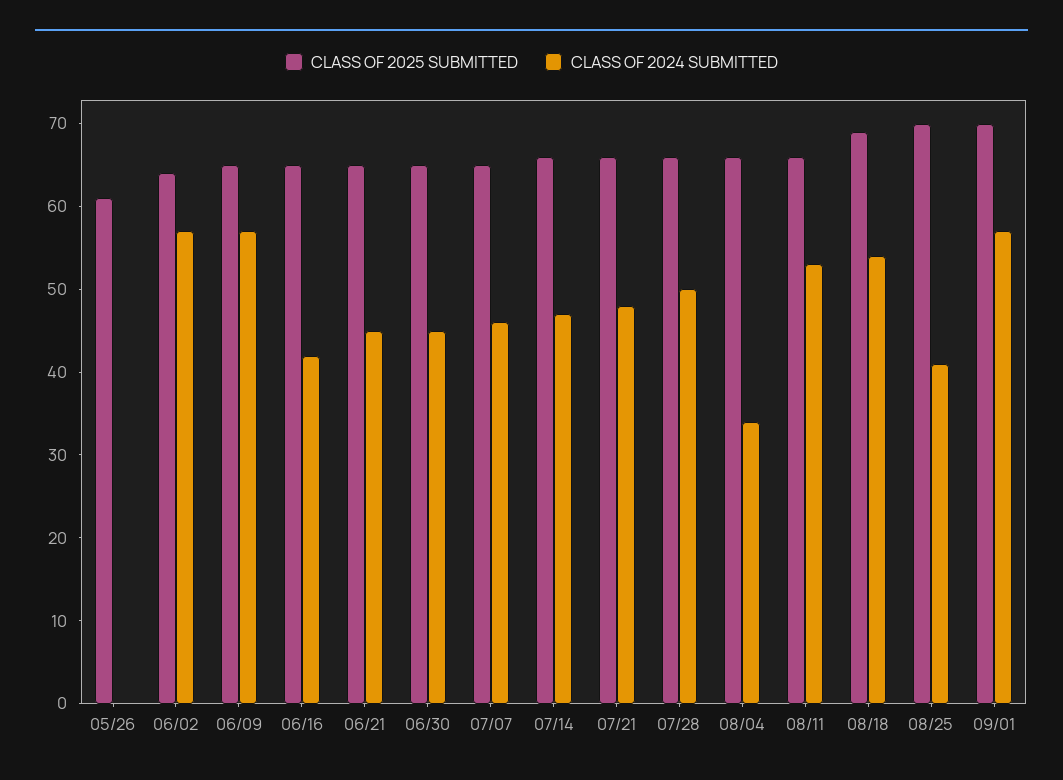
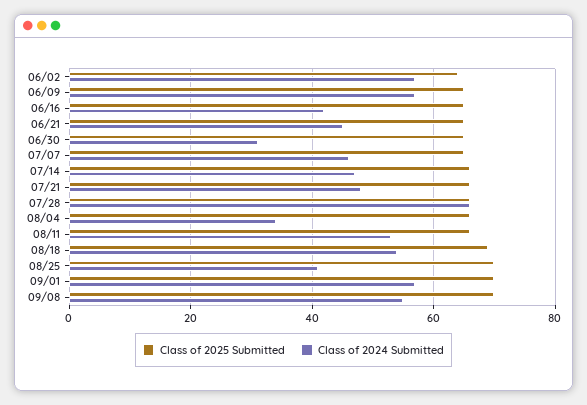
CLASS OF 2025 SUBMITTED, 05/26: 61 -> none
CLASS OF 2024 SUBMITTED, 05/26: 0 -> none
CLASS OF 2024 SUBMITTED, 06/30: 45 -> 30
CLASS OF 2024 SUBMITTED, 07/28: 50 -> 65
CLASS OF 2025 SUBMITTED, 09/08: none -> 70
CLASS OF 2024 SUBMITTED, 09/08: none -> 55

